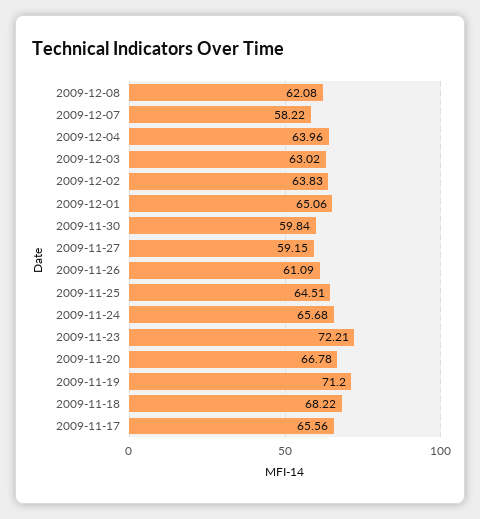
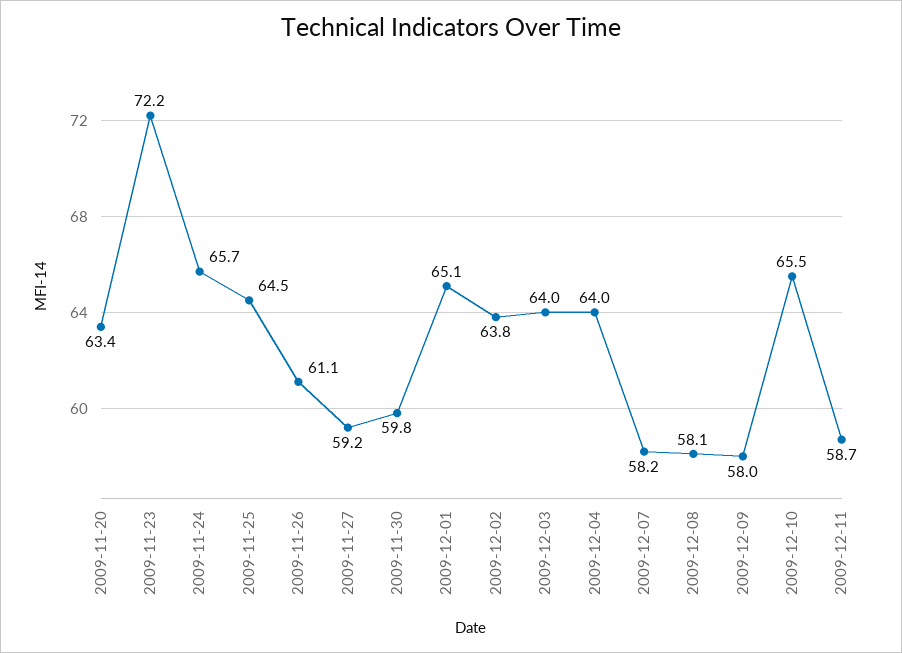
2009-12-08: 62.08 -> 58.1
2009-12-03: 63.02 -> 64
2009-11-20: 66.78 -> 63.4
2009-11-19: 71.2 -> none
2009-11-18: 68.22 -> none
2009-11-17: 65.56 -> none
2009-12-09: none -> 58
2009-12-10: none -> 65.5
2009-12-11: none -> 58.7

